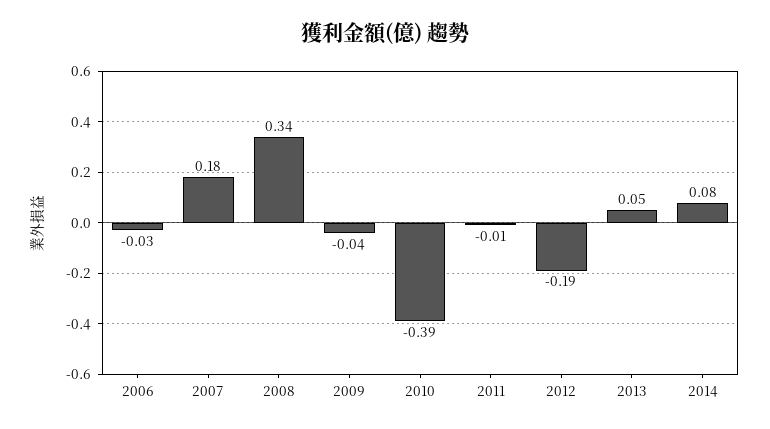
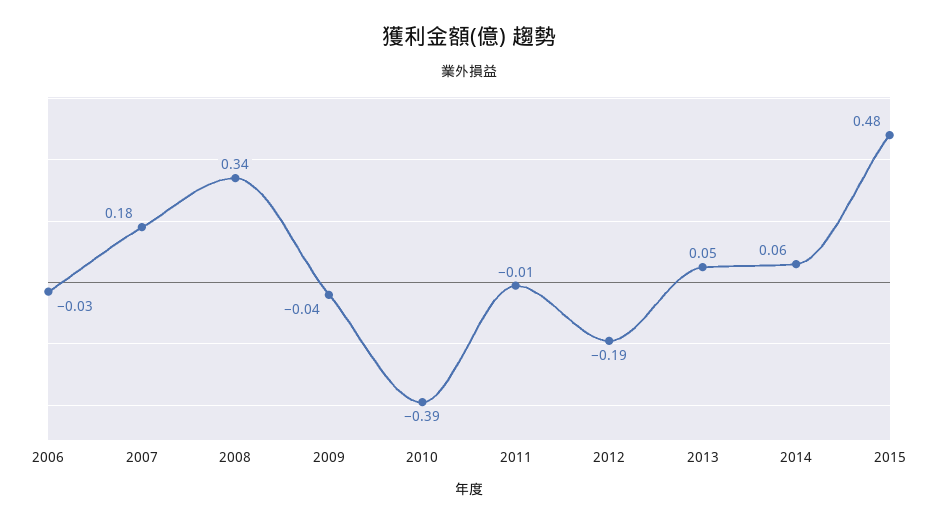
2014: 0.08 -> 0.06
2015: none -> 0.48

